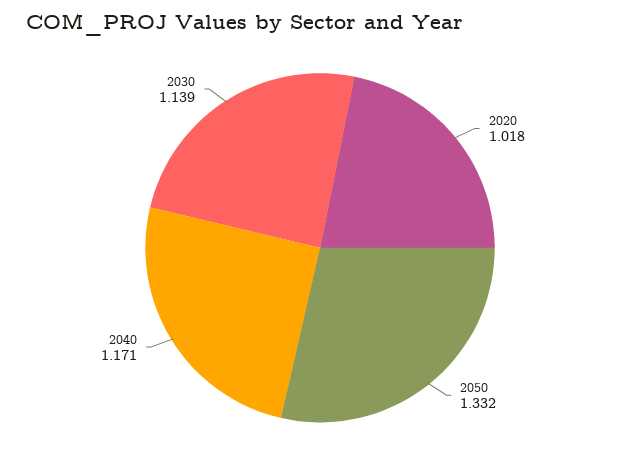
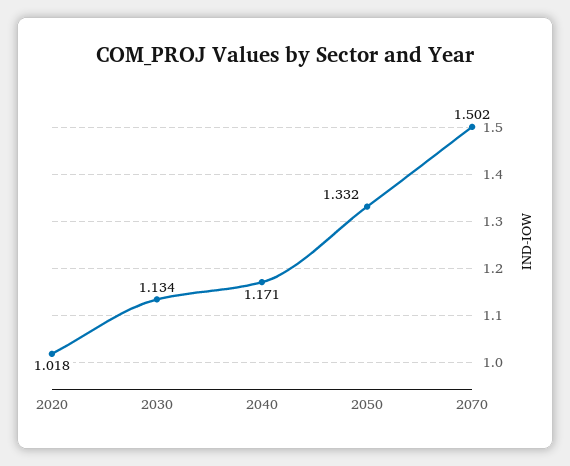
2030: 1.139 -> 1.134
2070: none -> 1.502

